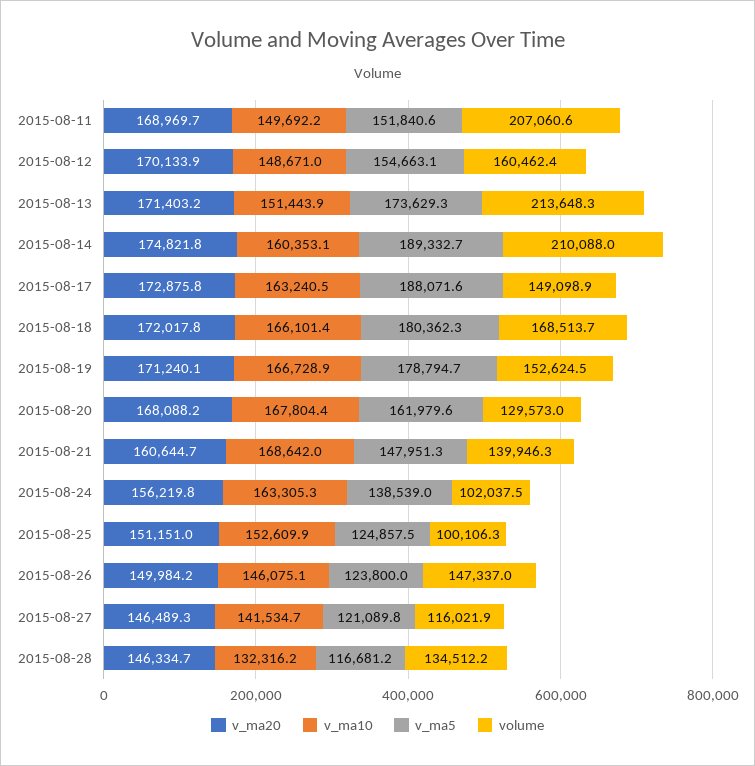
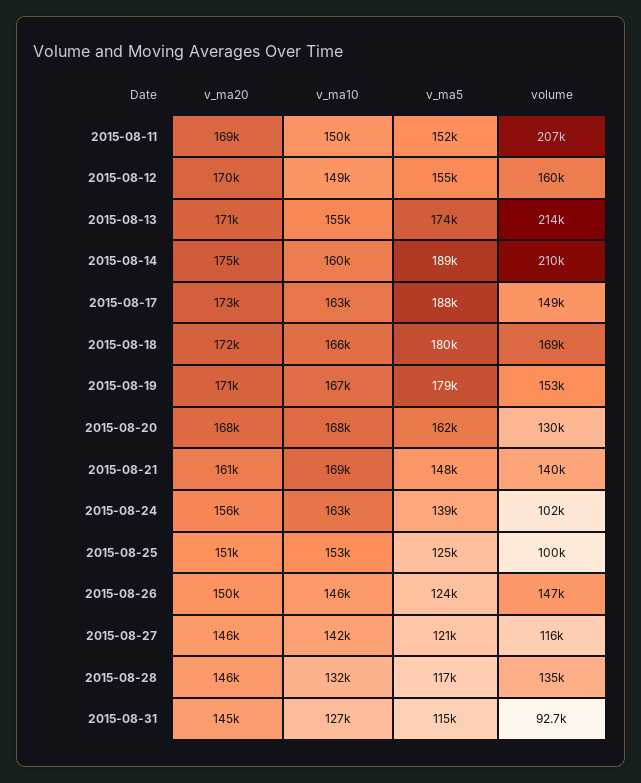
v_ma10, 2015-08-13: 151443.9 -> 155000
v_ma20, 2015-08-31: none -> 145000
v_ma10, 2015-08-31: none -> 127000
v_ma5, 2015-08-31: none -> 115000
volume, 2015-08-31: none -> 92700

